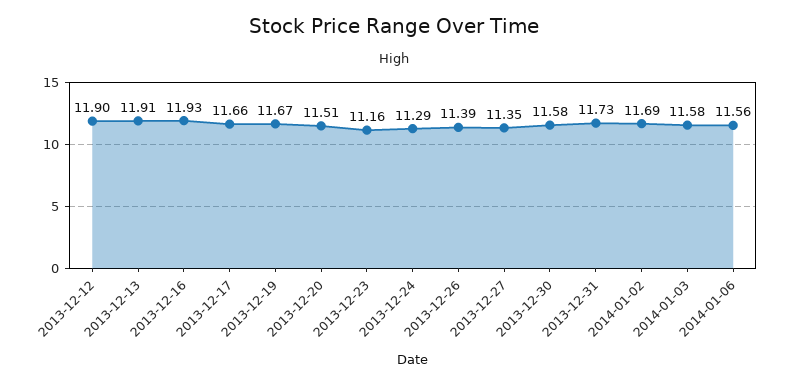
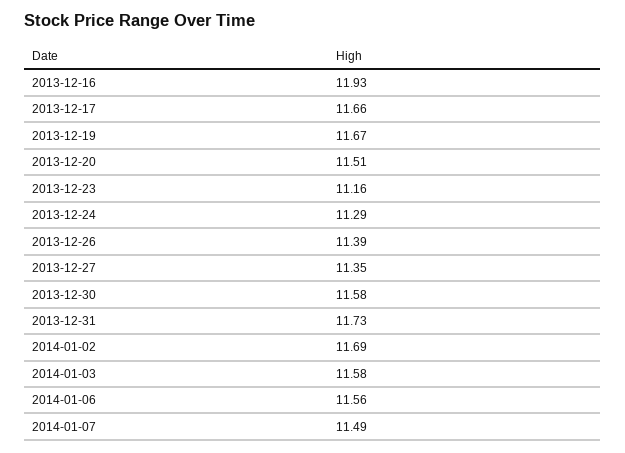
2013-12-12: 11.9 -> none
2013-12-13: 11.91 -> none
2014-01-07: none -> 11.49

